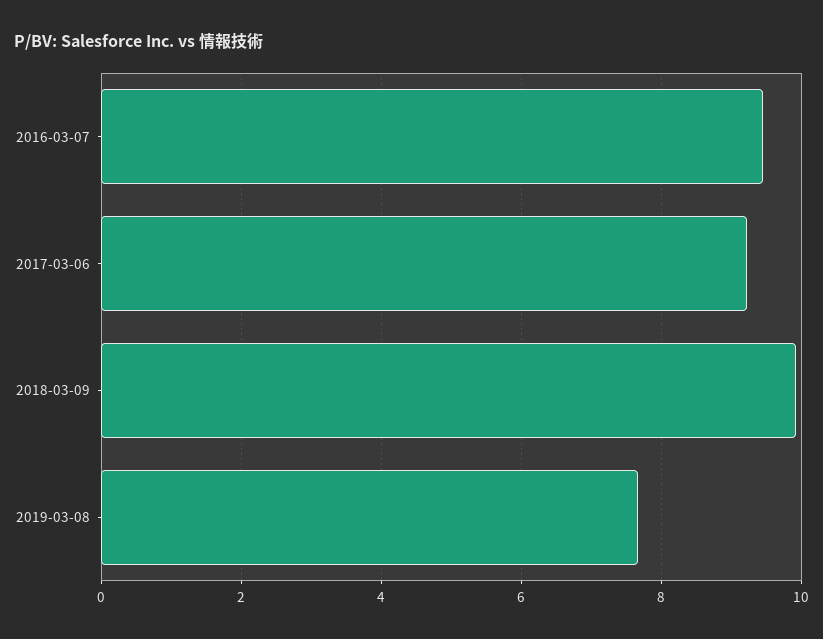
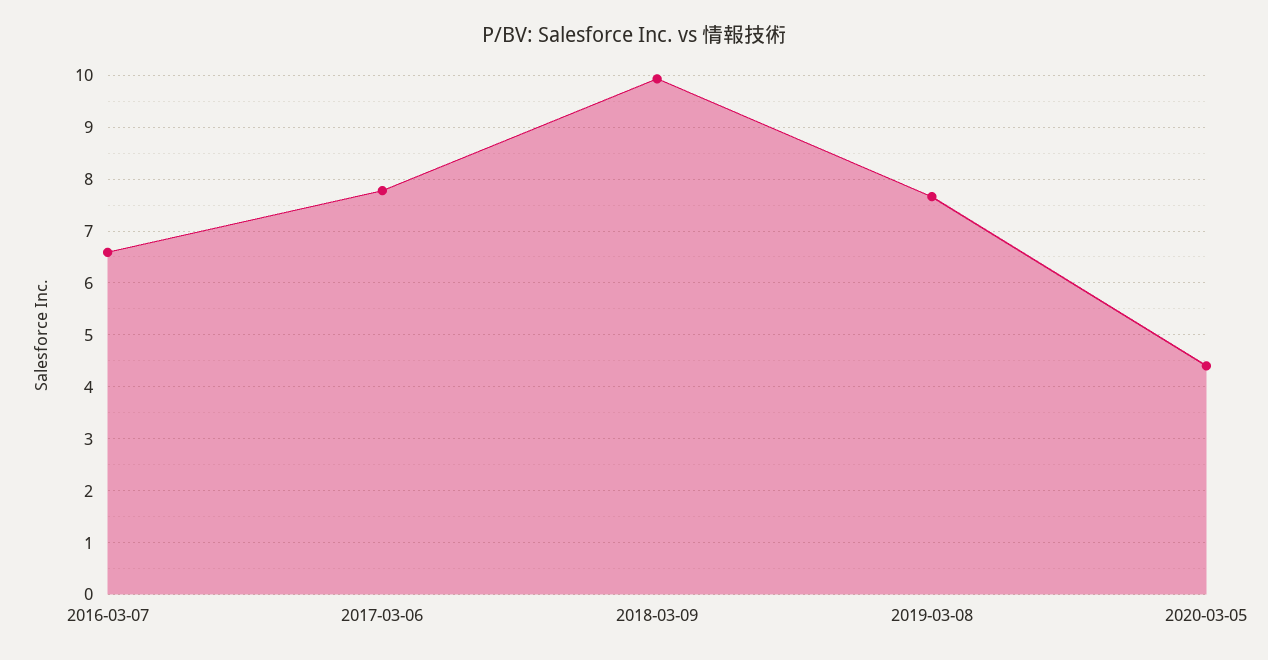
2016-03-07: 9.4 -> 6.6
2017-03-06: 9.2 -> 7.8
2020-03-05: none -> 4.4

